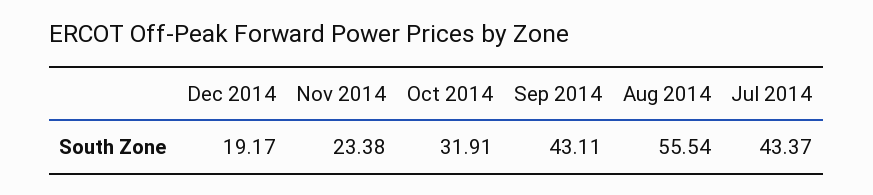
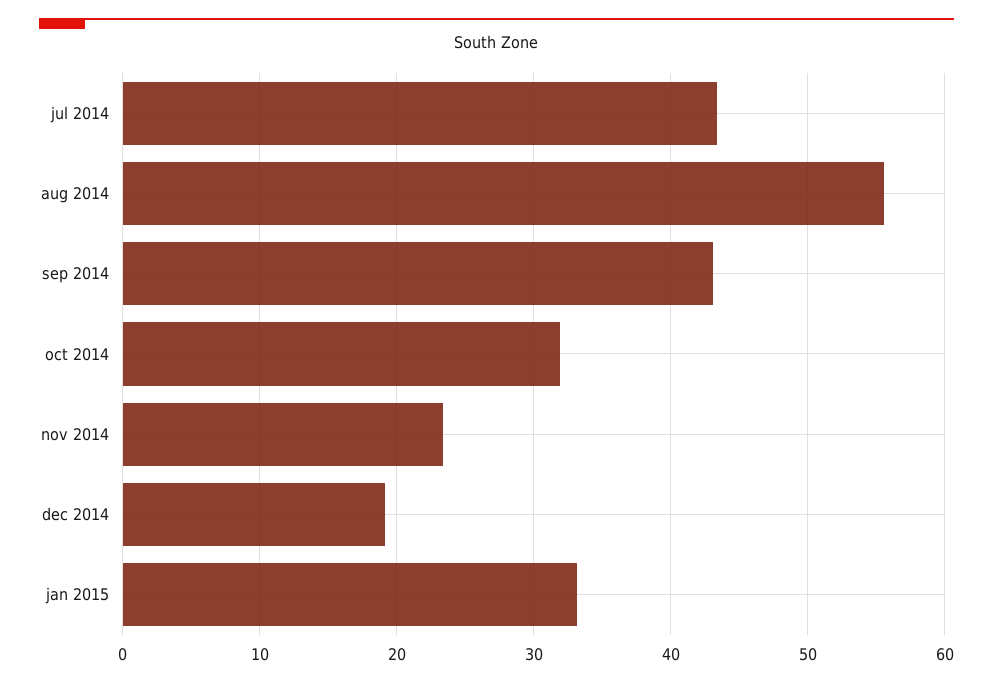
jan 2015: none -> 33

